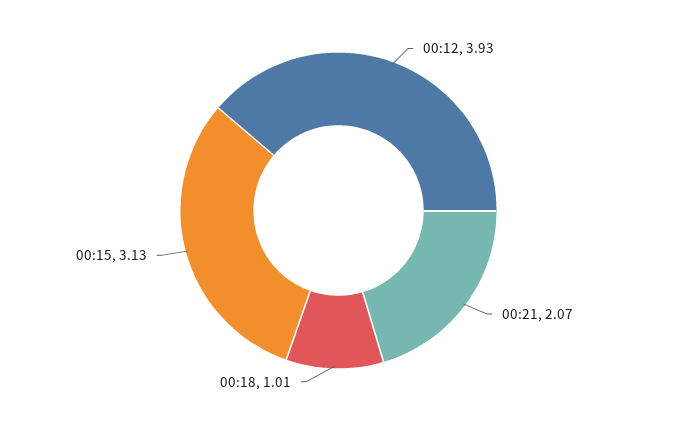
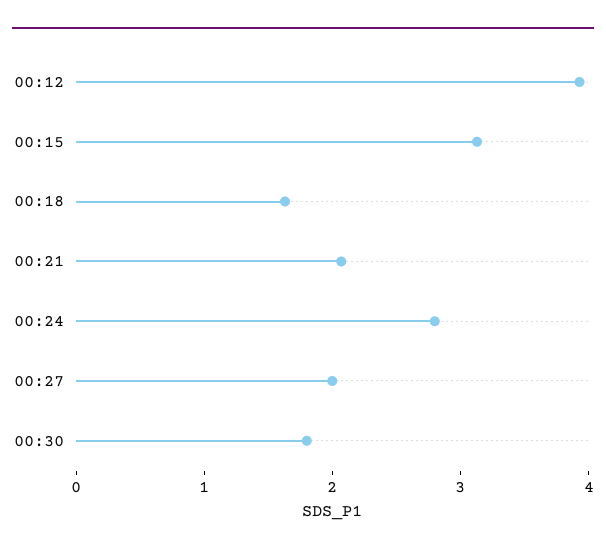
00:18: 1.01 -> 1.6
00:24: none -> 2.8
00:27: none -> 2
00:30: none -> 1.8

